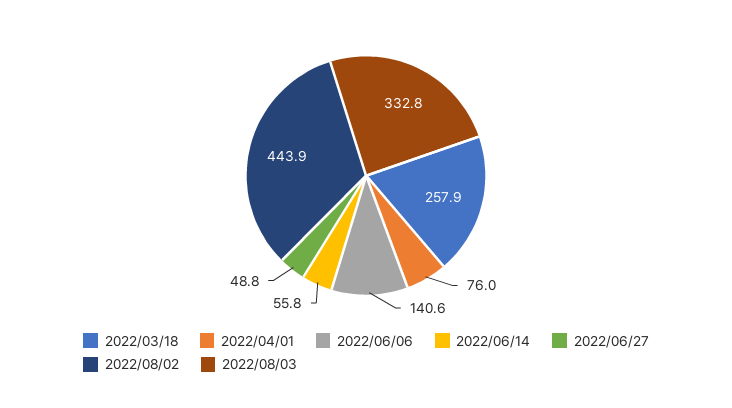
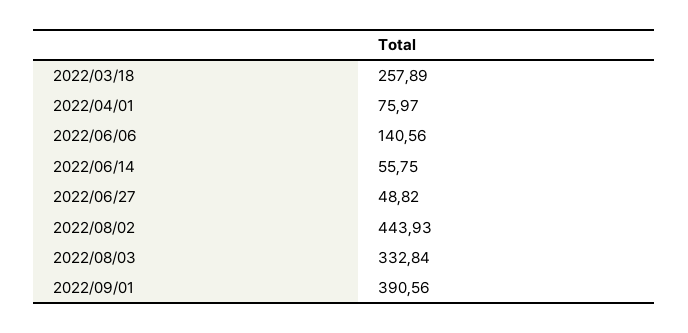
2022/09/01: none -> 390.56

